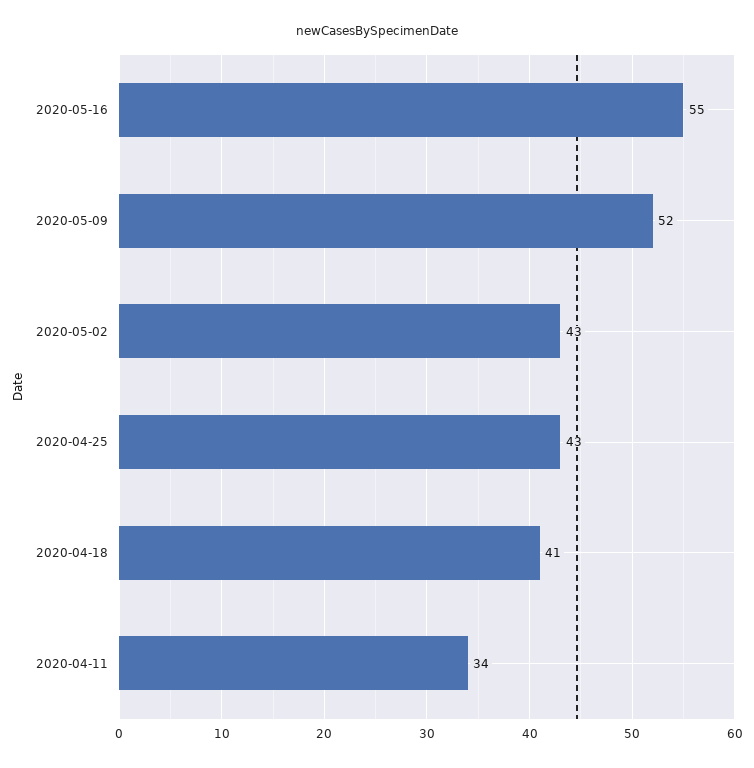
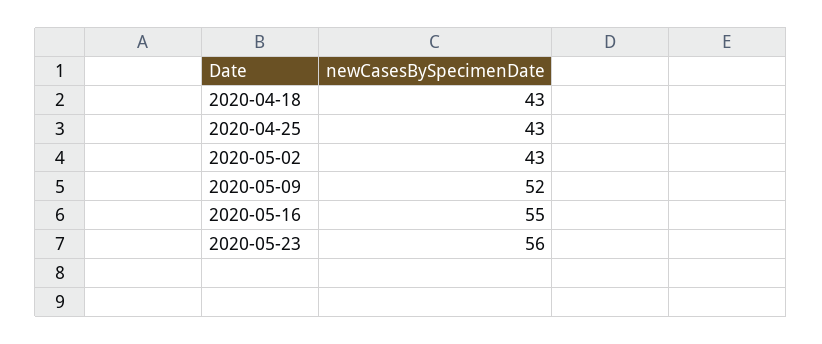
2020-04-18: 41 -> 43
2020-04-11: 34 -> none
2020-05-23: none -> 56

